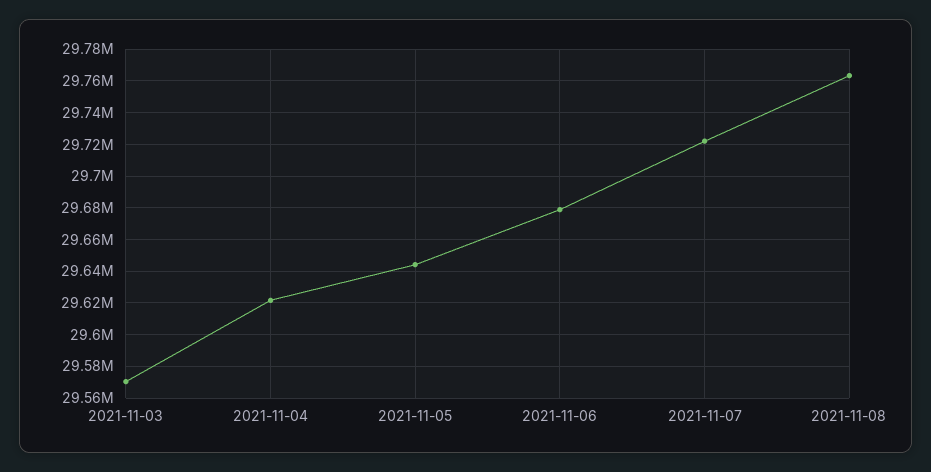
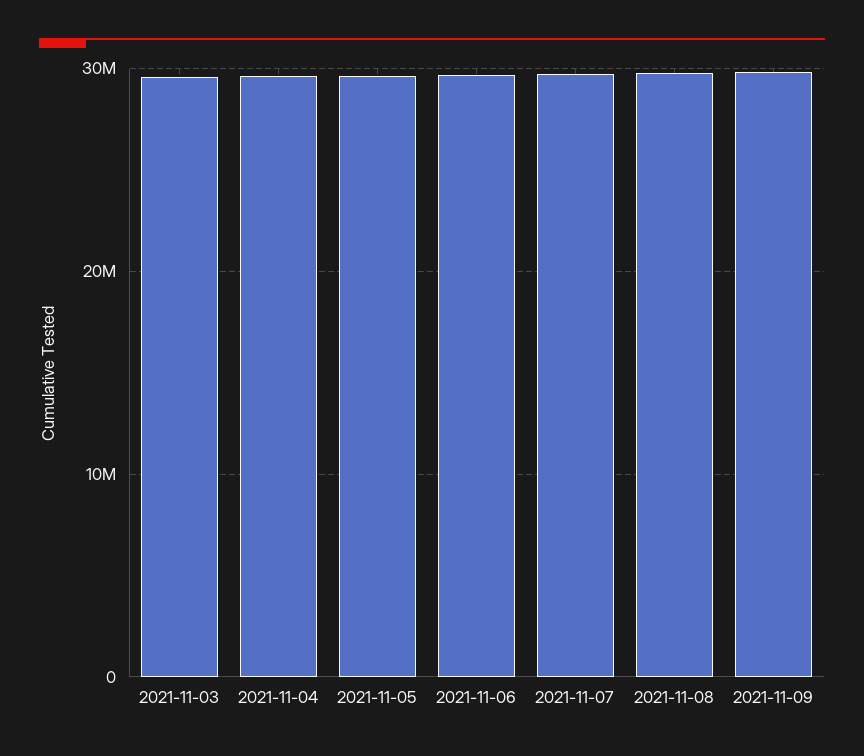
2021-11-09: none -> 30000000

